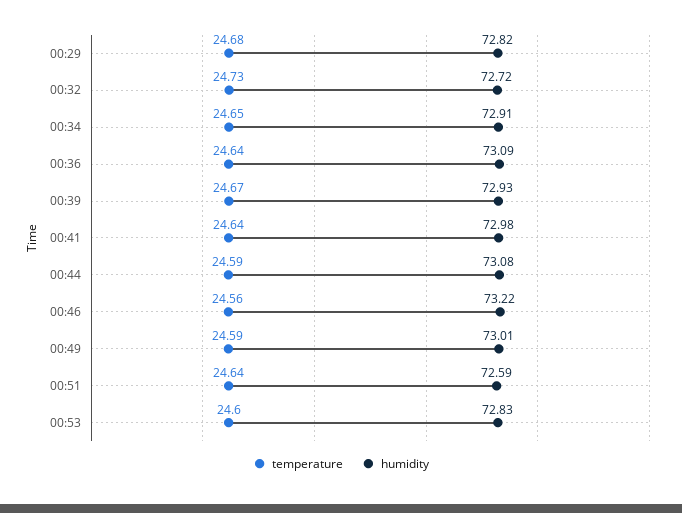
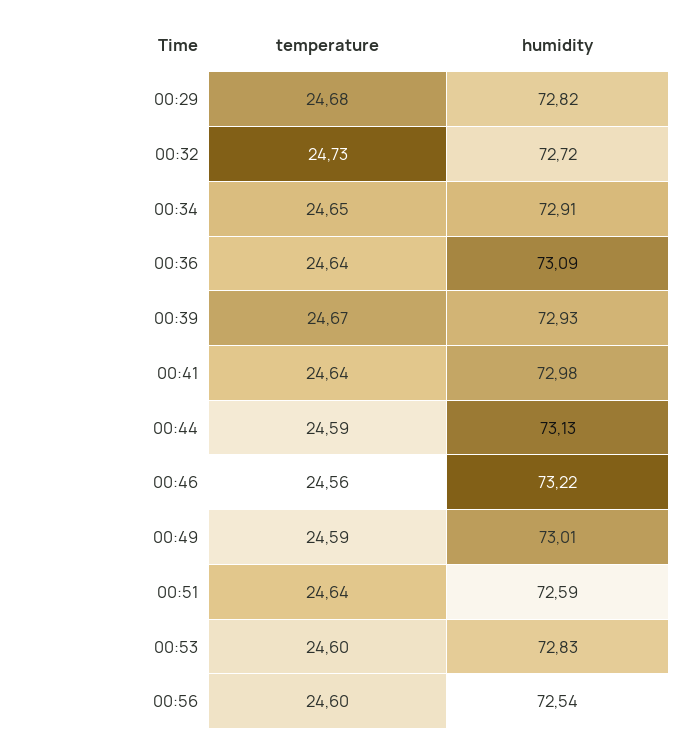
humidity, 00:44: 73.08 -> 73.13
temperature, 00:56: none -> 24.6
humidity, 00:56: none -> 72.54

